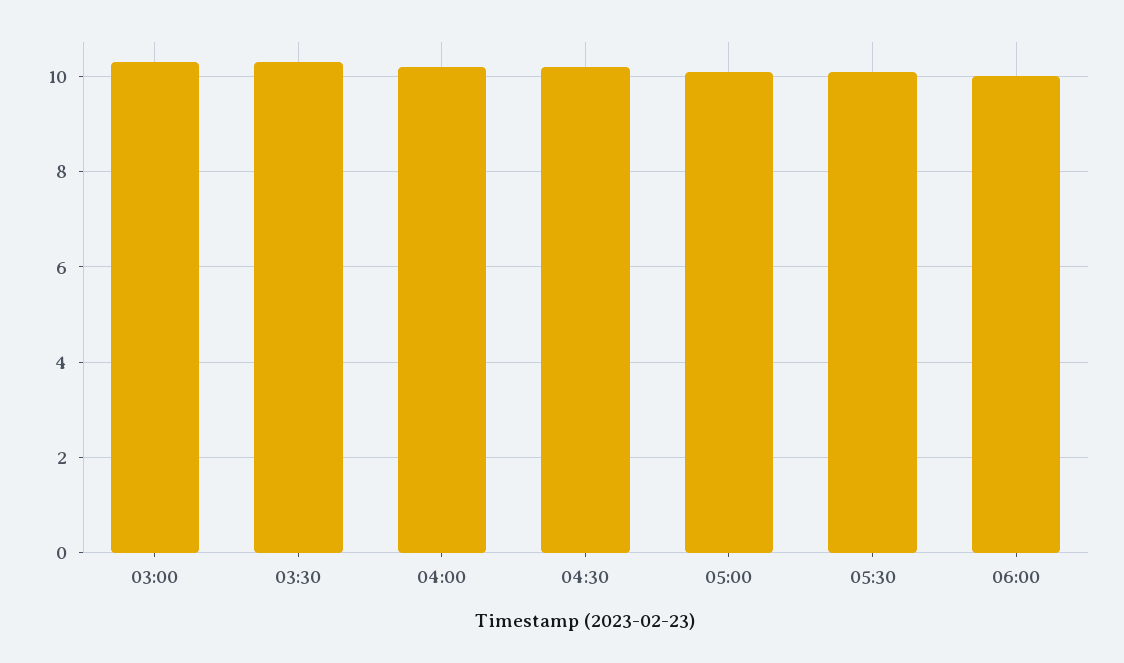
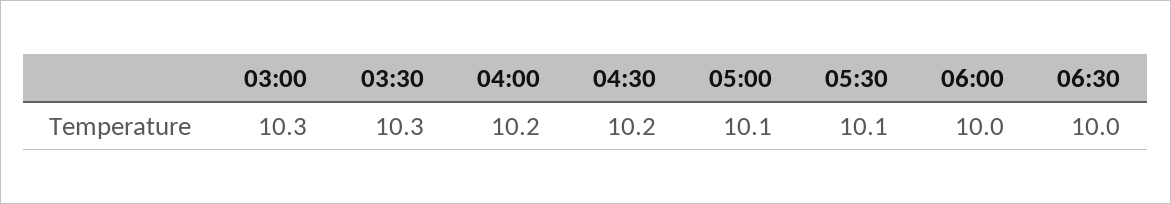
06:30: none -> 10

